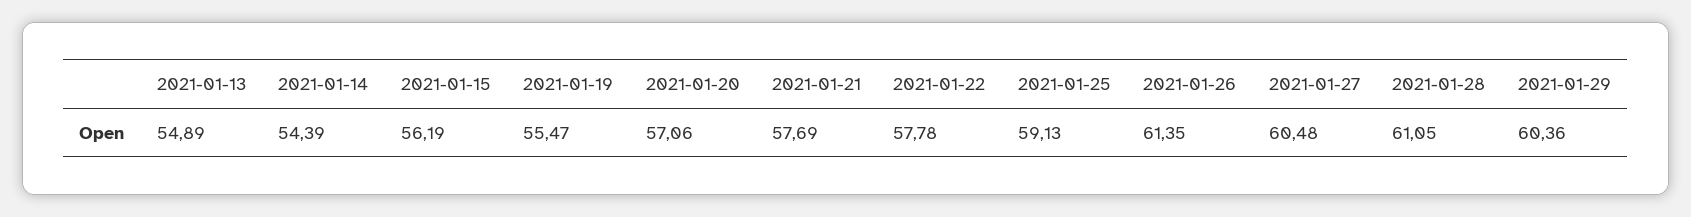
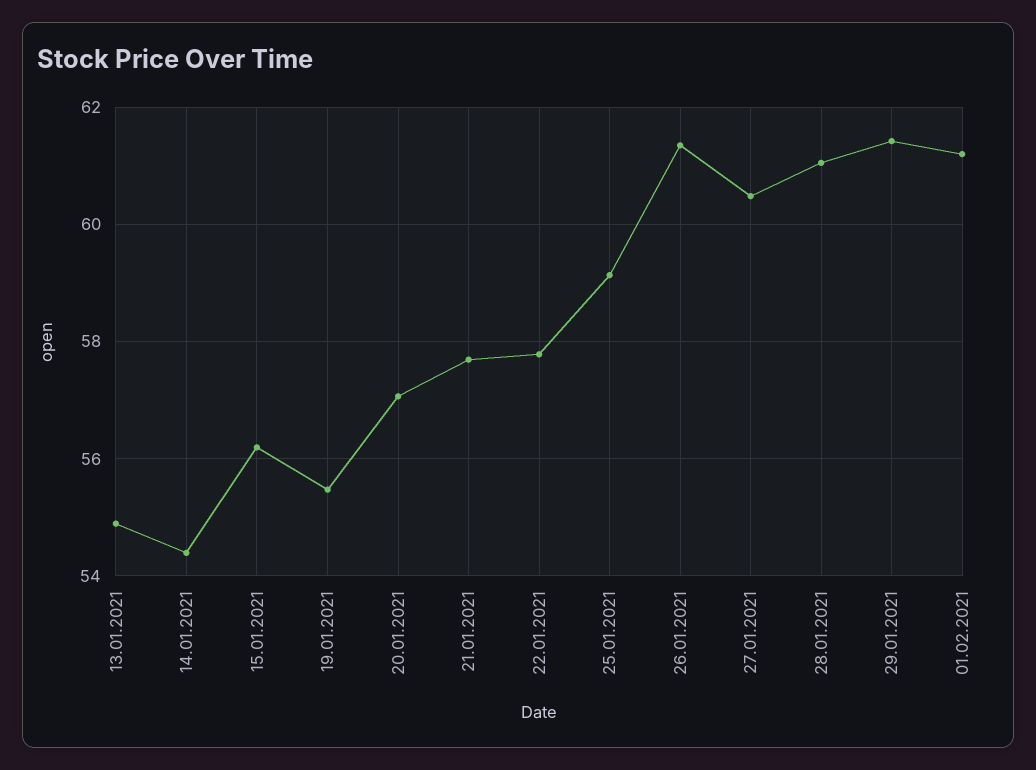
2021-01-29: 60.36 -> 61.4
01.02.2021: none -> 61.2

